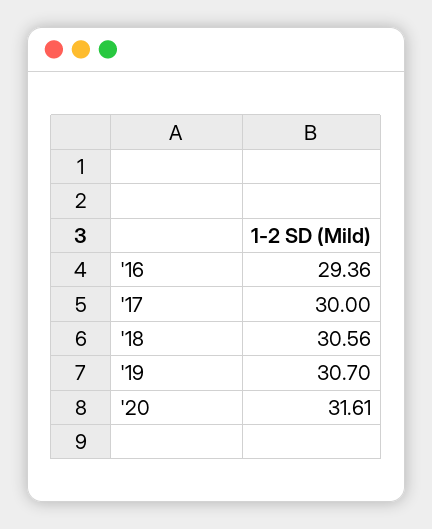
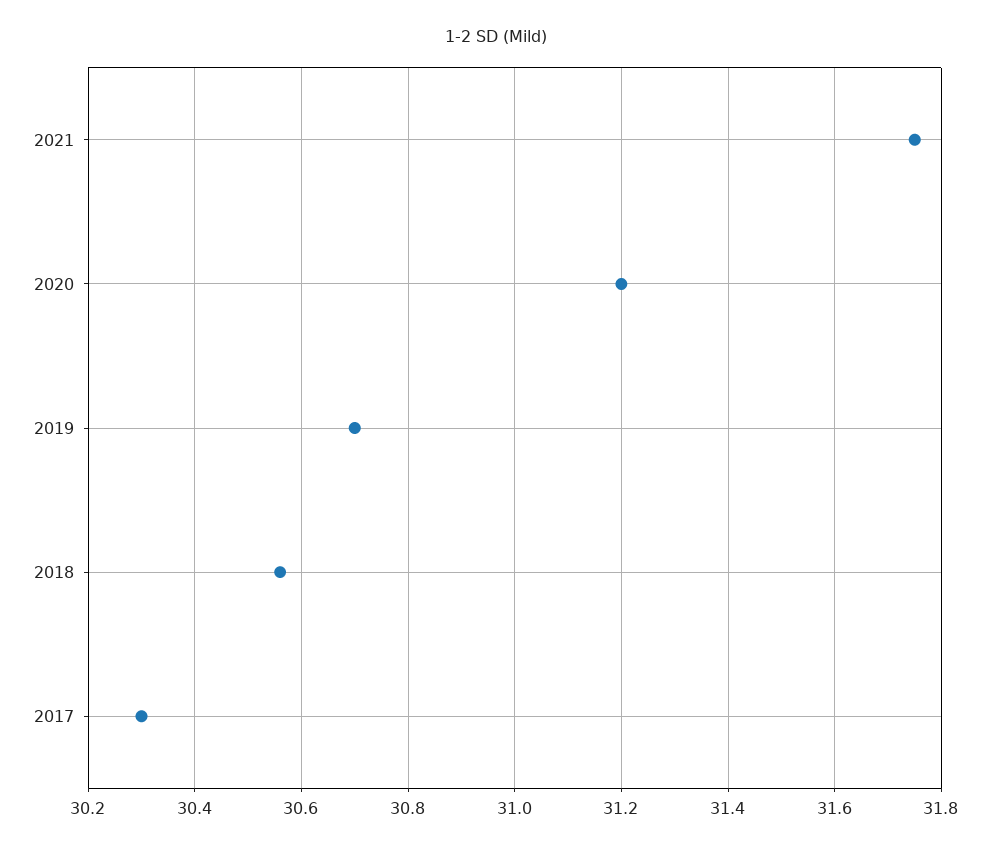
'16: 29.36 -> none
'17: 30 -> 30.3
'20: 31.61 -> 31.2
2021: none -> 31.75

